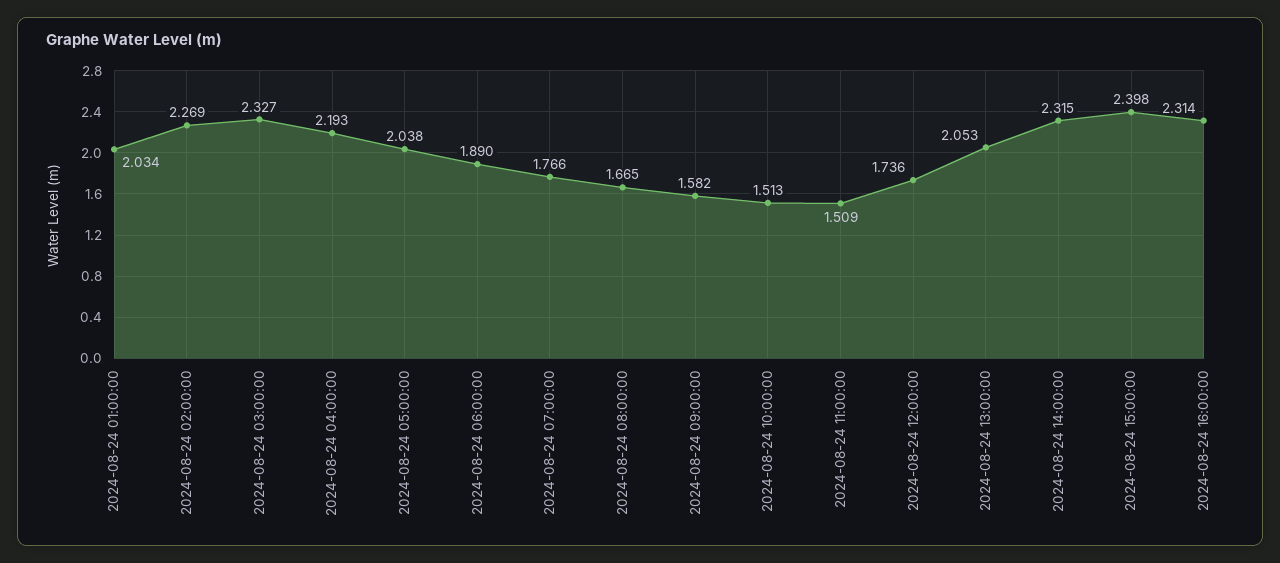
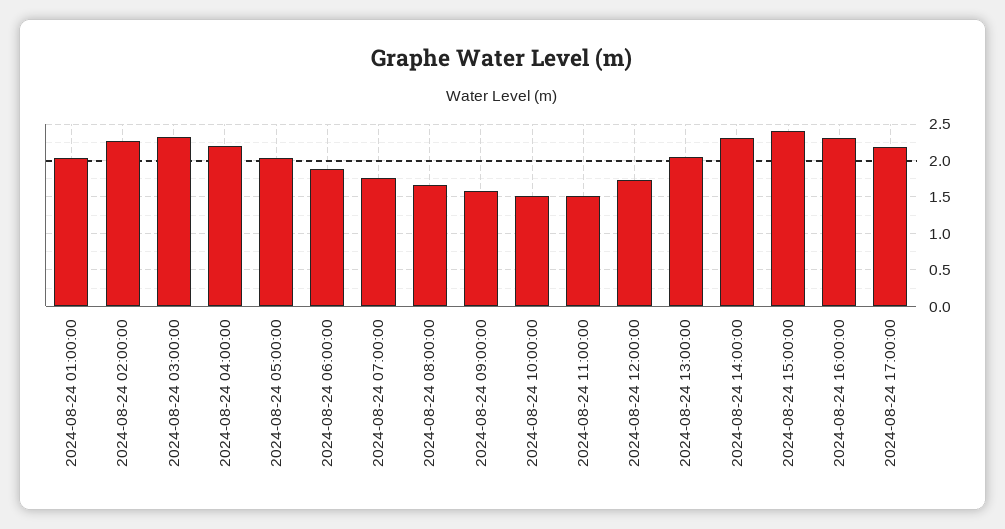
2024-08-24 17:00:00: none -> 2.2

